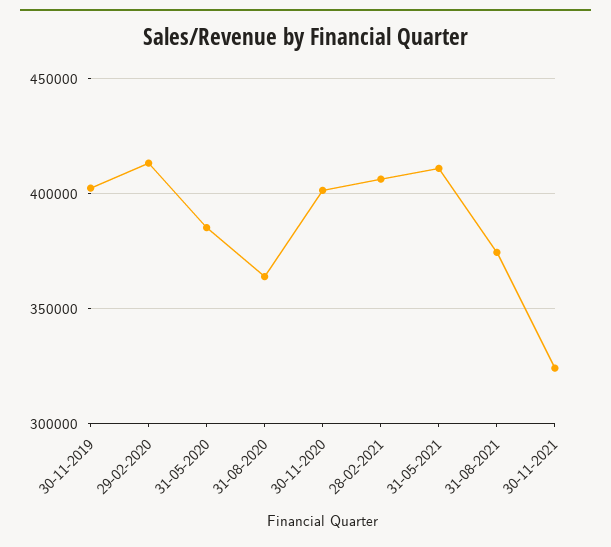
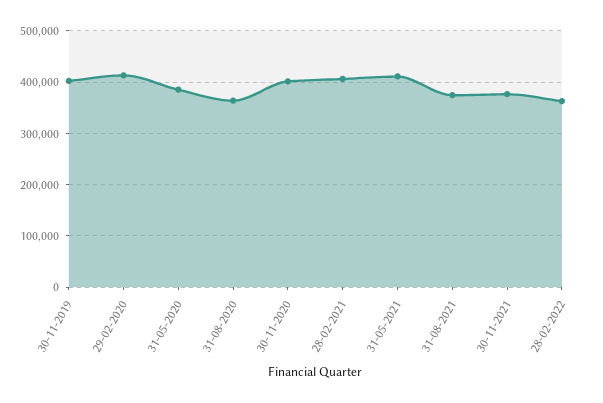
30-11-2021: 325000 -> 380000
28-02-2022: none -> 360000

